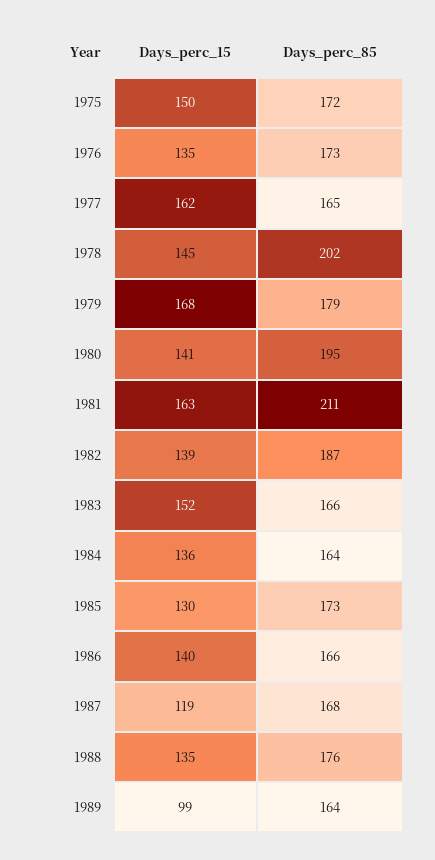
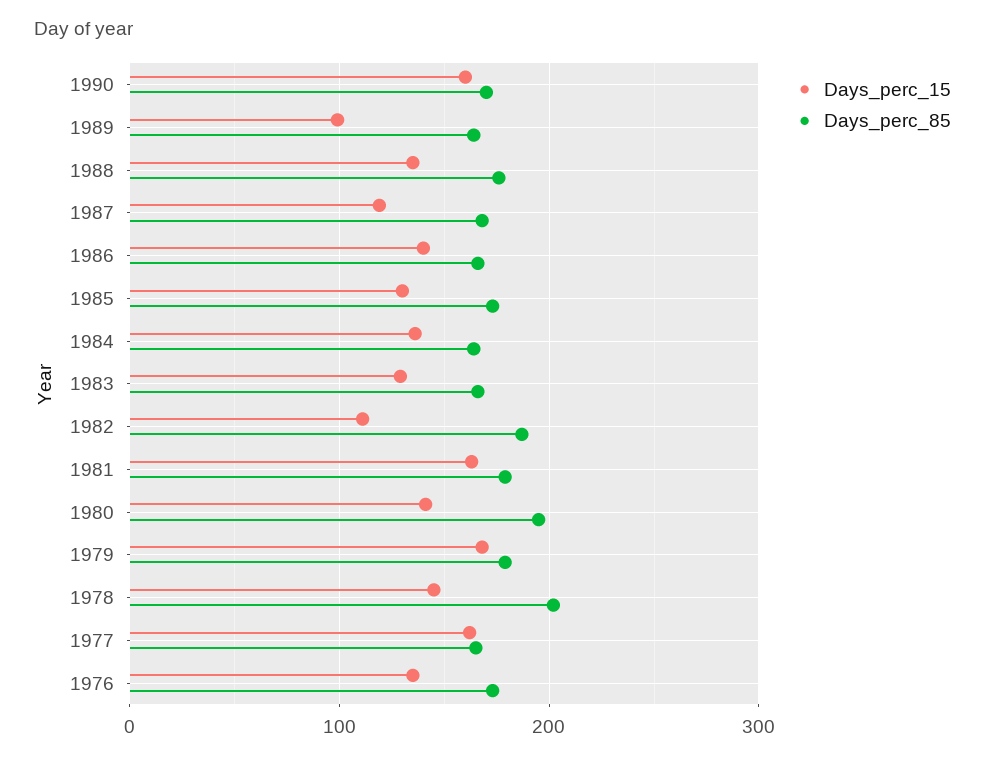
Days_perc_15, 1975: 150 -> none
Days_perc_85, 1975: 172 -> none
Days_perc_85, 1981: 211 -> 180
Days_perc_15, 1982: 139 -> 110
Days_perc_15, 1983: 152 -> 130
Days_perc_15, 1990: none -> 160
Days_perc_85, 1990: none -> 170

